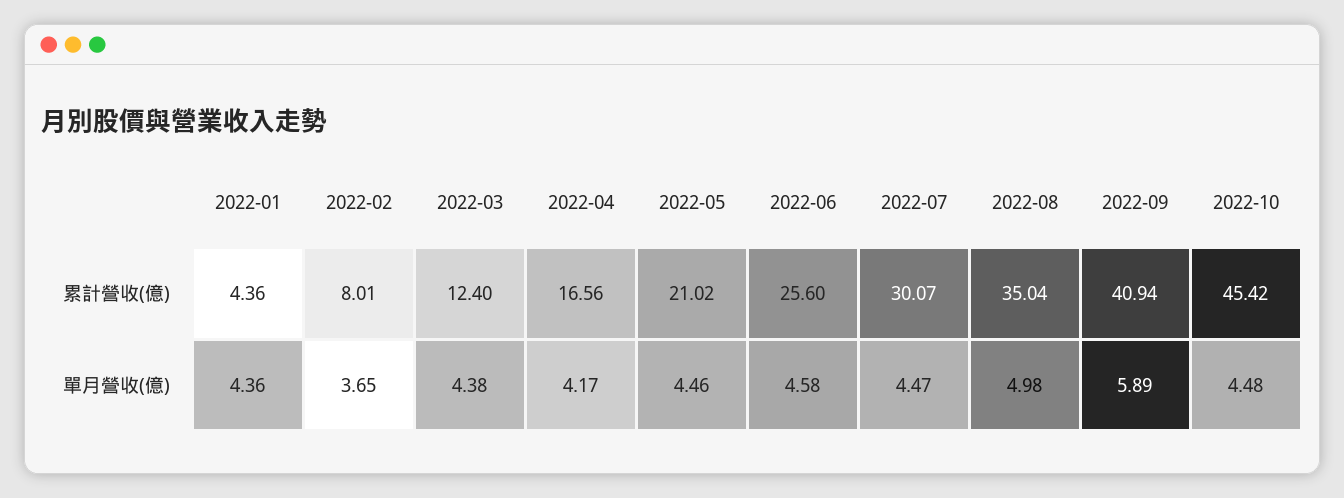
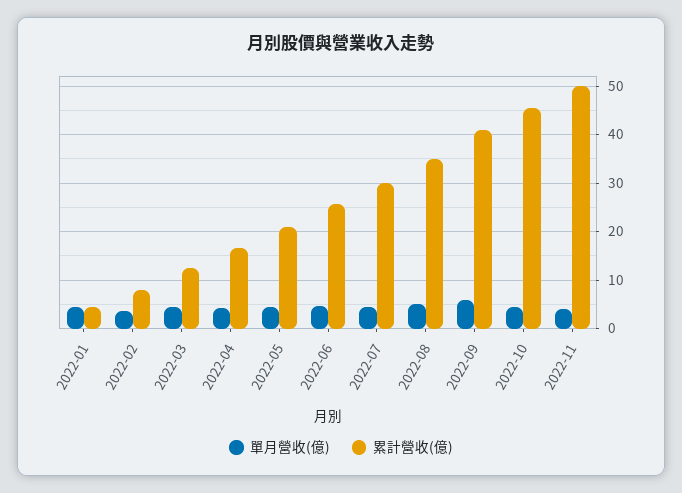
單月營收(億), 2022-11: none -> 4
累計營收(億), 2022-11: none -> 50

